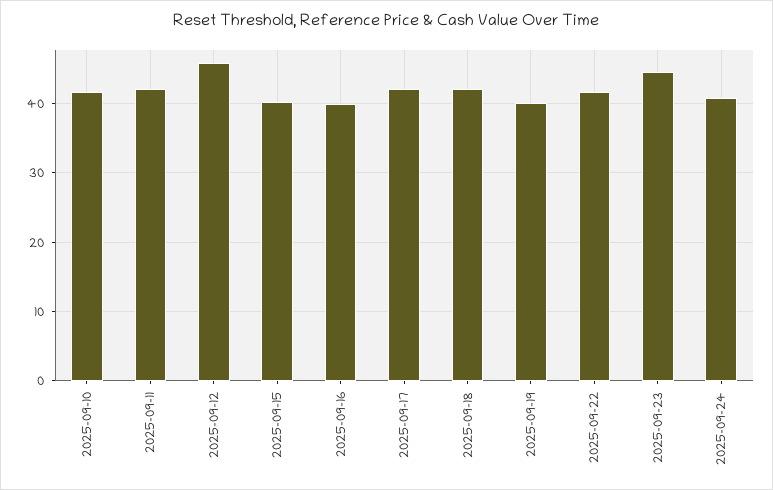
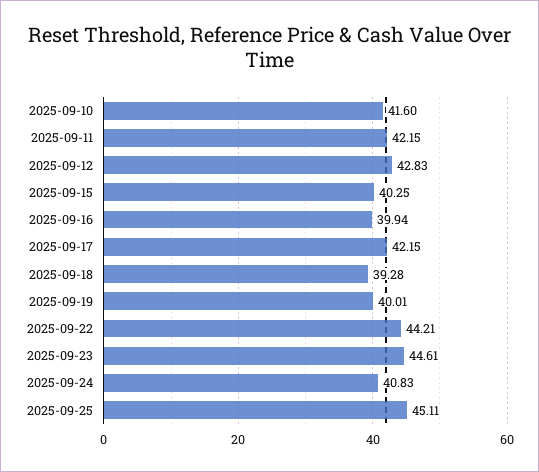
2025-09-12: 46 -> 42.83
2025-09-18: 42 -> 39.28
2025-09-22: 42 -> 44.21
2025-09-25: none -> 45.11

